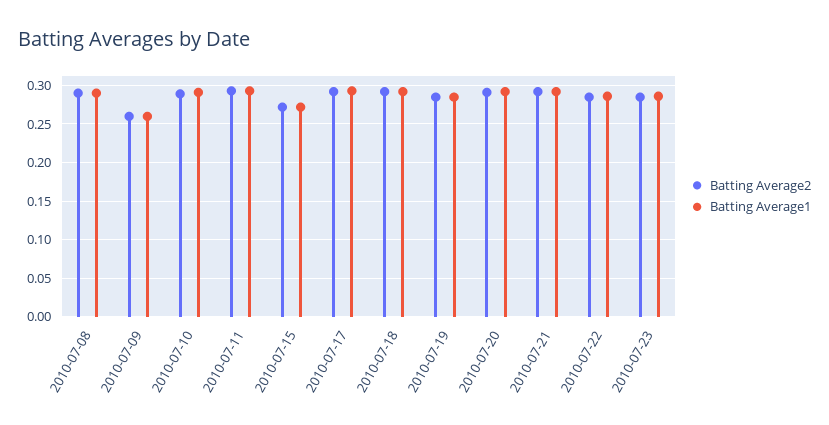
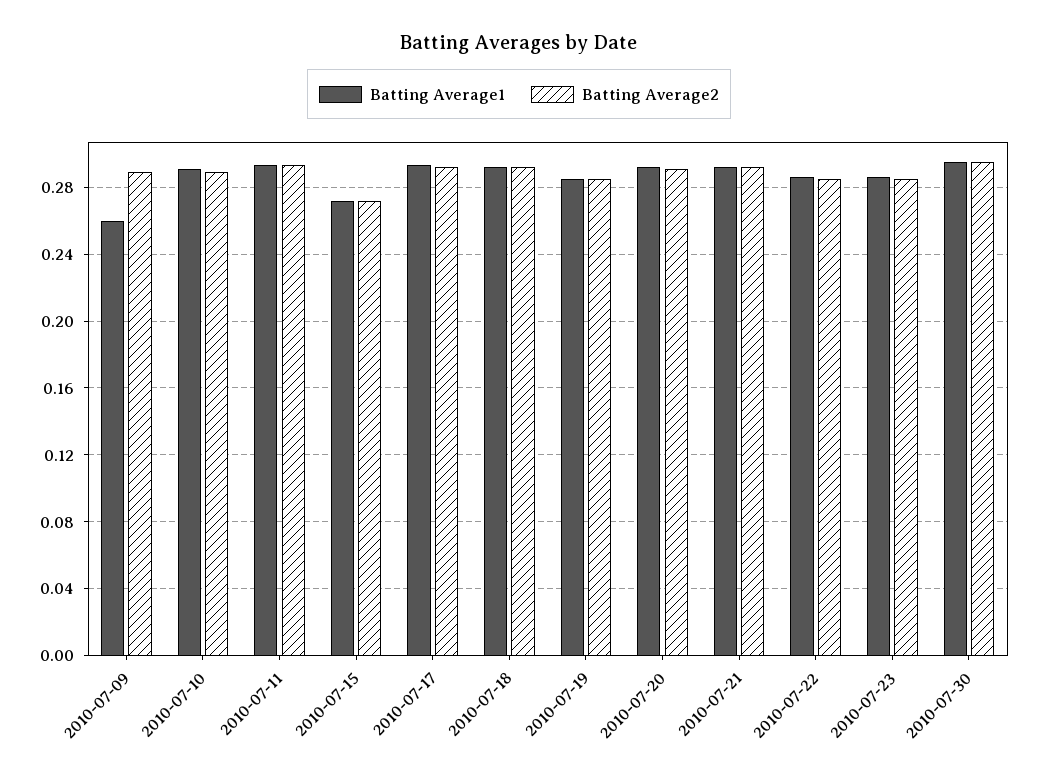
Batting Average2, 2010-07-08: 0.29 -> none
Batting Average1, 2010-07-08: 0.29 -> none
Batting Average2, 2010-07-09: 0.26 -> 0.29
Batting Average1, 2010-07-30: none -> 0.295
Batting Average2, 2010-07-30: none -> 0.295

